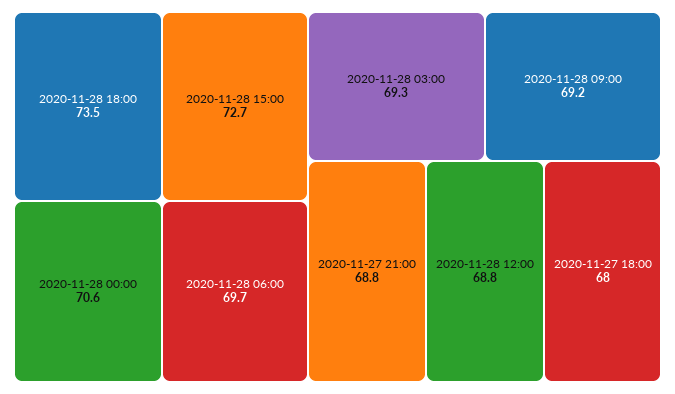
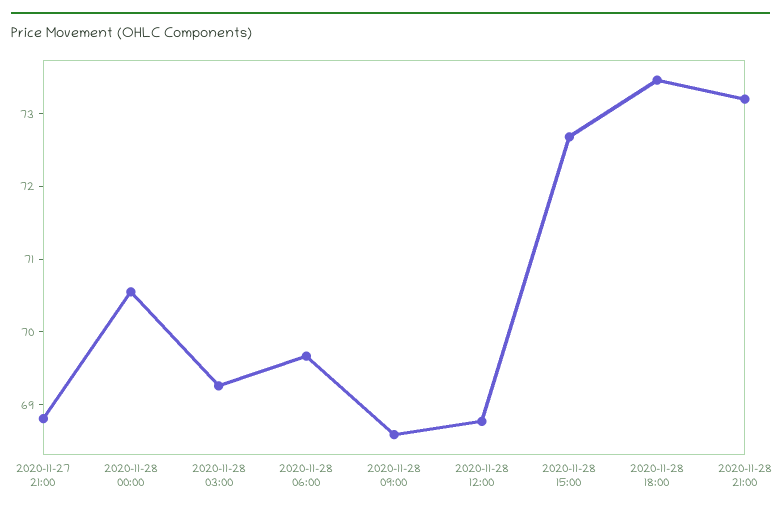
2020-11-28 09:00: 69.2 -> 68.6
2020-11-27 18:00: 68 -> none
2020-11-28 21:00: none -> 73.2

